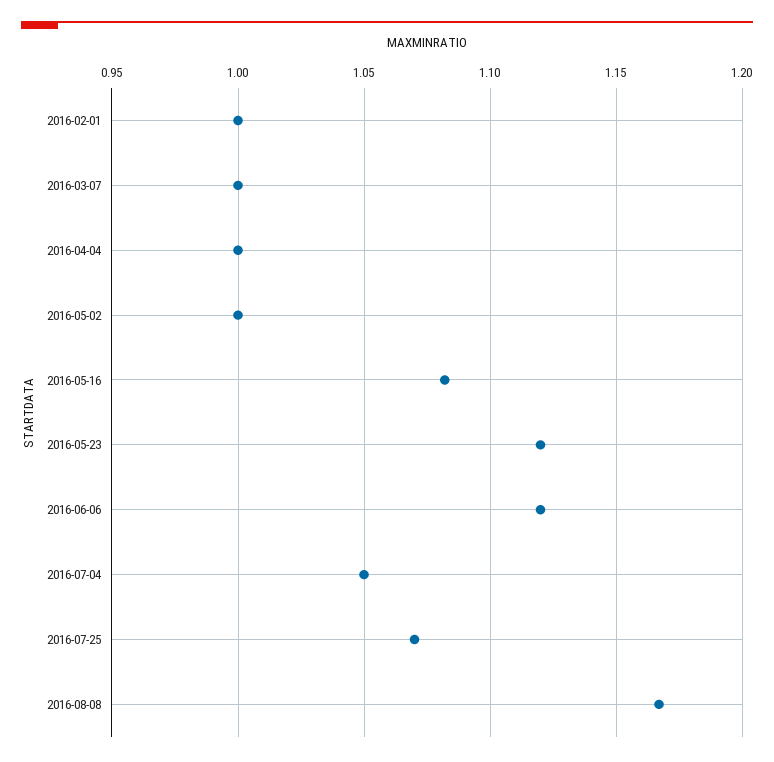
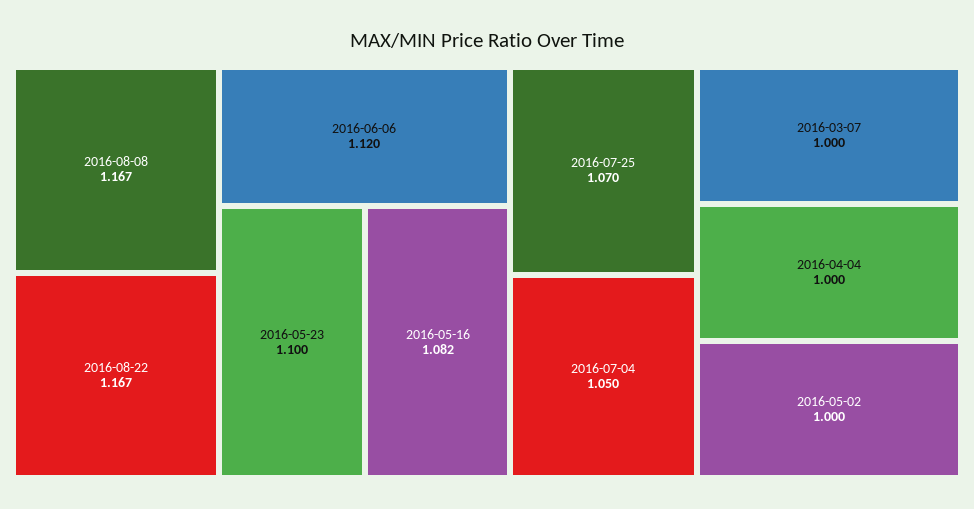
2016-02-01: 1 -> none
2016-05-23: 1.12 -> 1.1
2016-08-22: none -> 1.167

